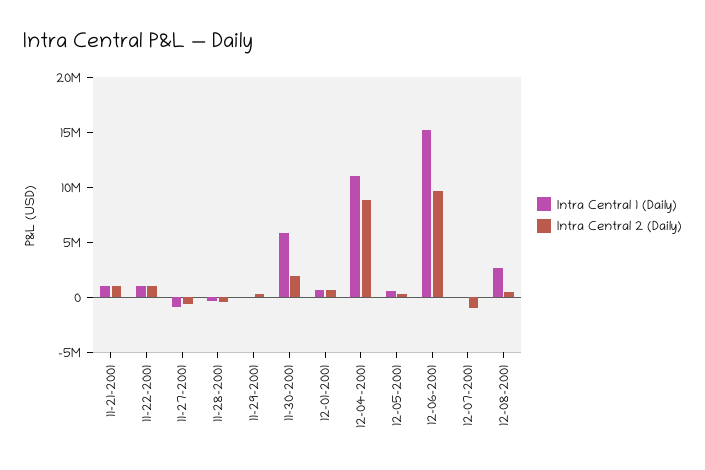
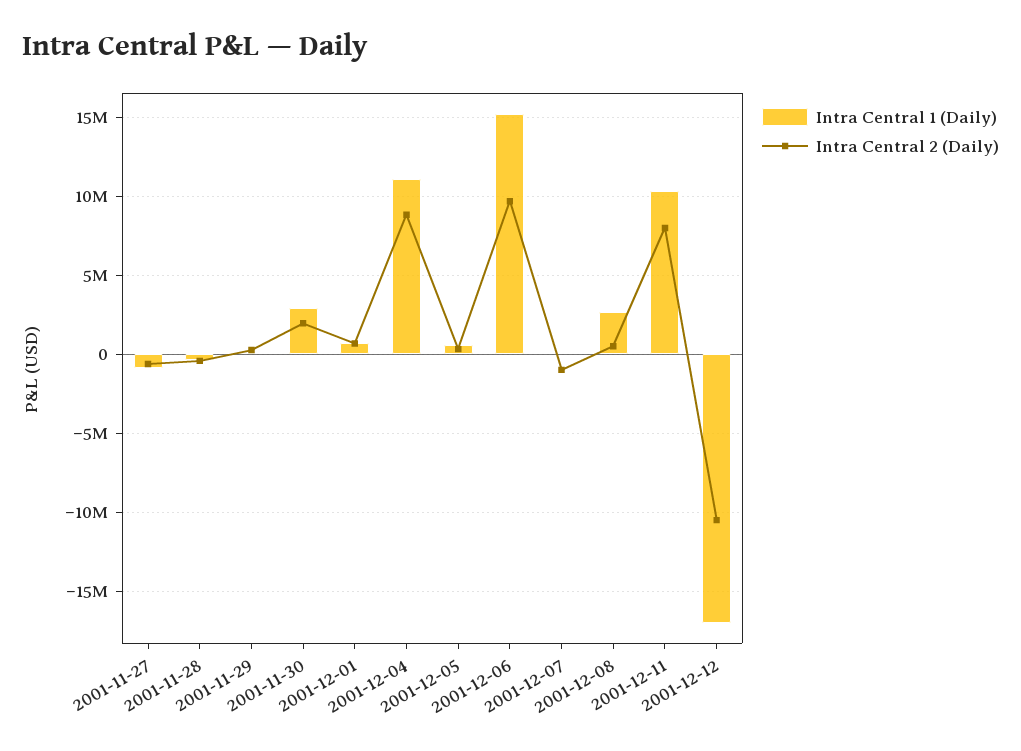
Intra Central 1 (Daily), 11-21-2001: 1000000 -> none
Intra Central 2 (Daily), 11-21-2001: 1000000 -> none
Intra Central 1 (Daily), 11-22-2001: 1000000 -> none
Intra Central 2 (Daily), 11-22-2001: 1000000 -> none
Intra Central 1 (Daily), 11-30-2001: 6000000 -> 3000000
Intra Central 1 (Daily), 2001-12-11: none -> 10500000
Intra Central 2 (Daily), 2001-12-11: none -> 8000000
Intra Central 1 (Daily), 2001-12-12: none -> -17000000
Intra Central 2 (Daily), 2001-12-12: none -> -10500000

